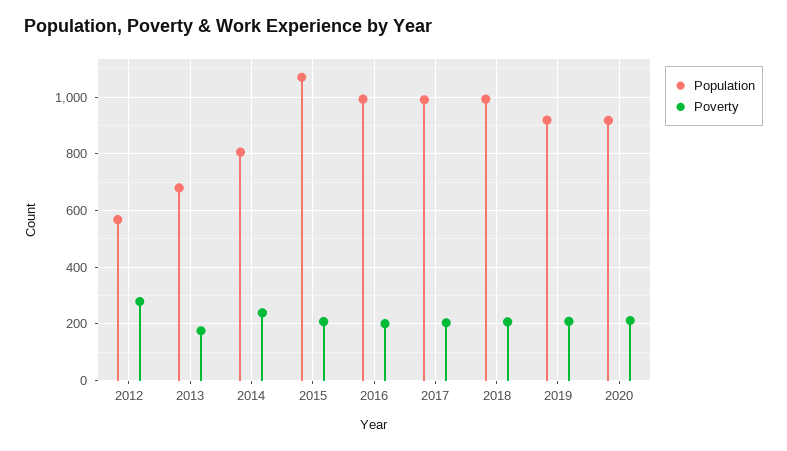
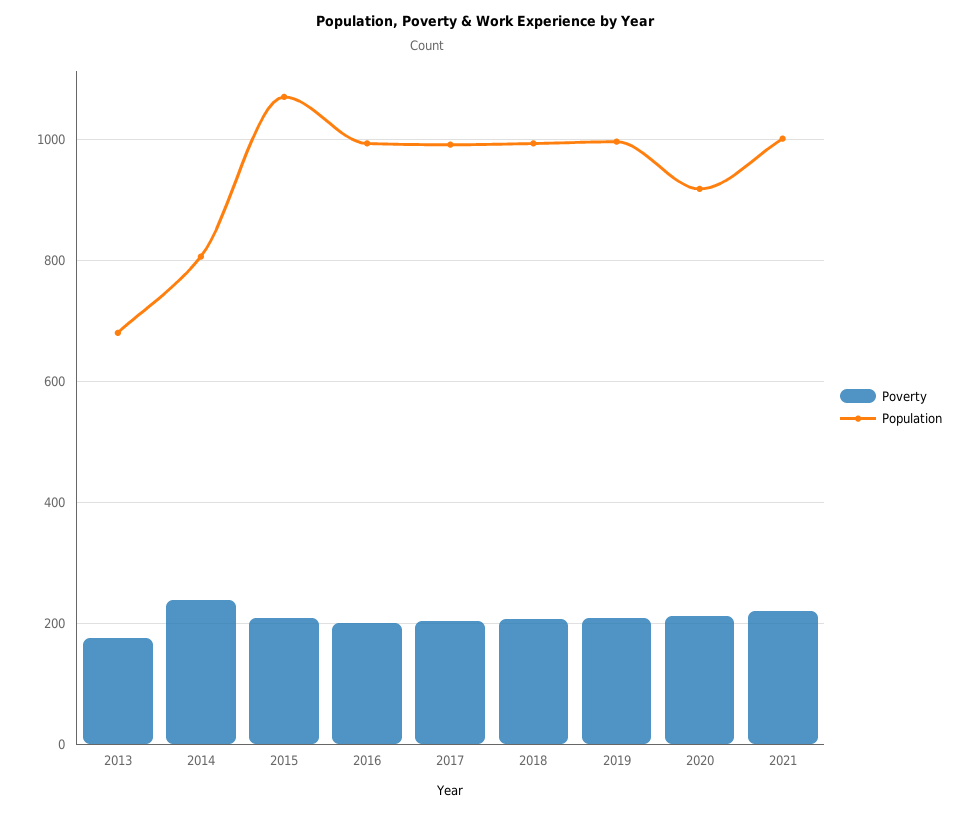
Population, 2012: 575 -> none
Poverty, 2012: 275 -> none
Population, 2019: 925 -> 1000
Poverty, 2021: none -> 220
Population, 2021: none -> 1000

